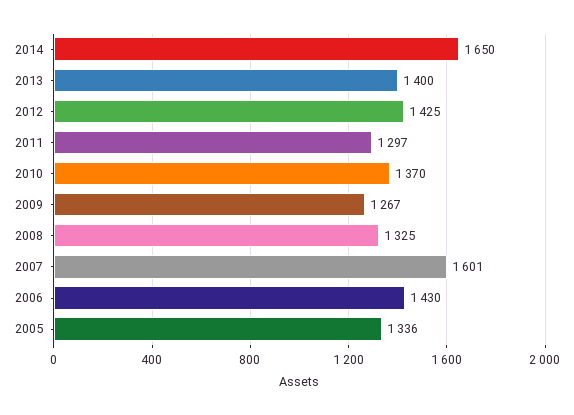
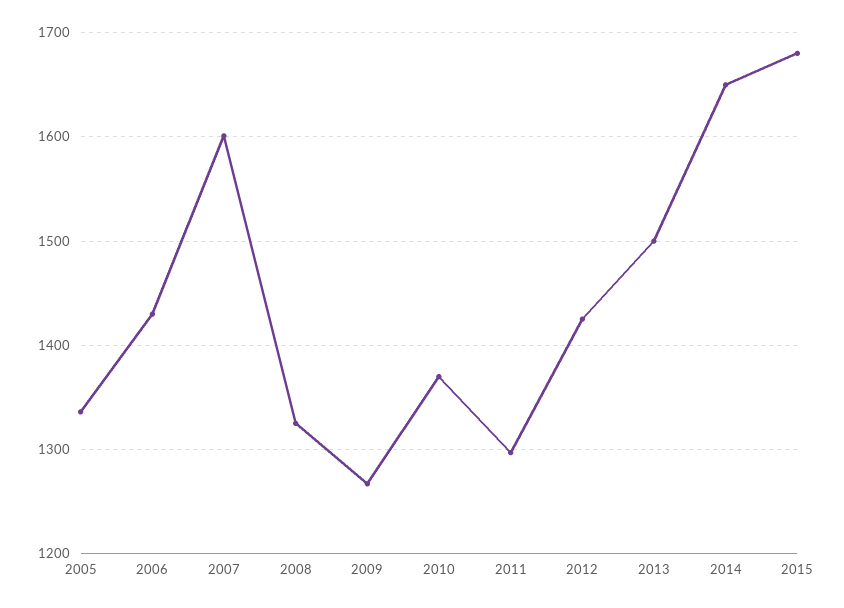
2013: 1400 -> 1500
2015: none -> 1680

